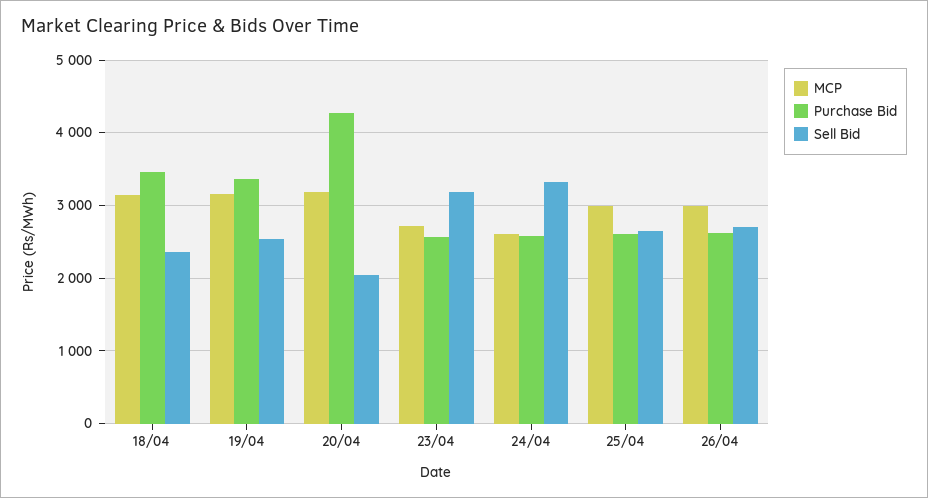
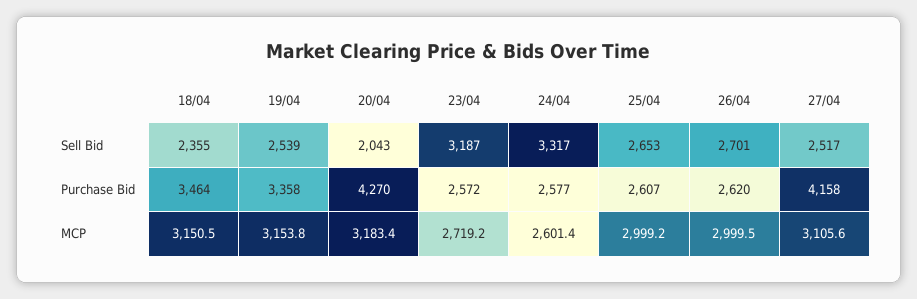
Sell Bid, 27/04: none -> 2517
Purchase Bid, 27/04: none -> 4158
MCP, 27/04: none -> 3105.6

